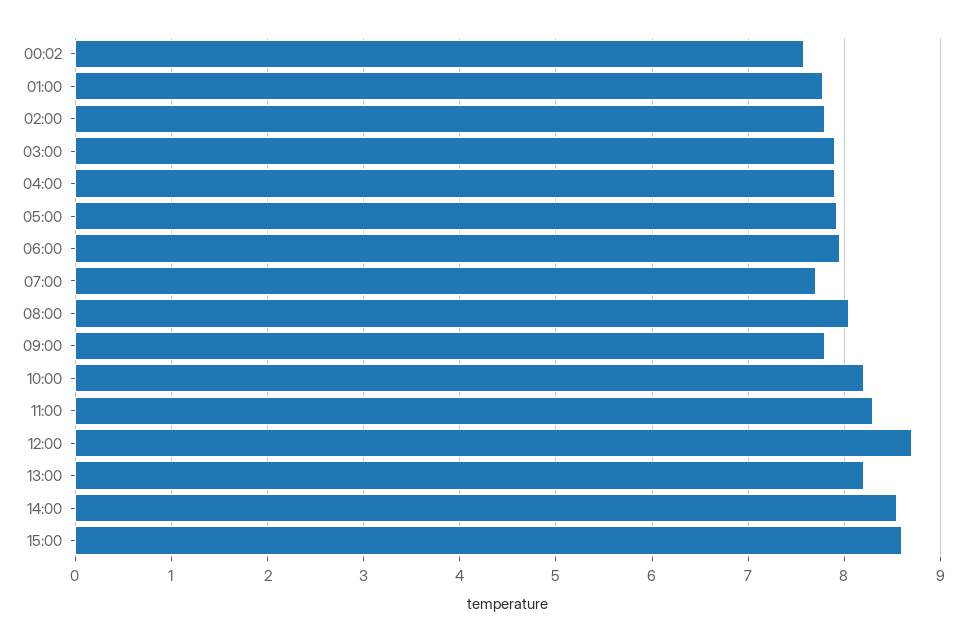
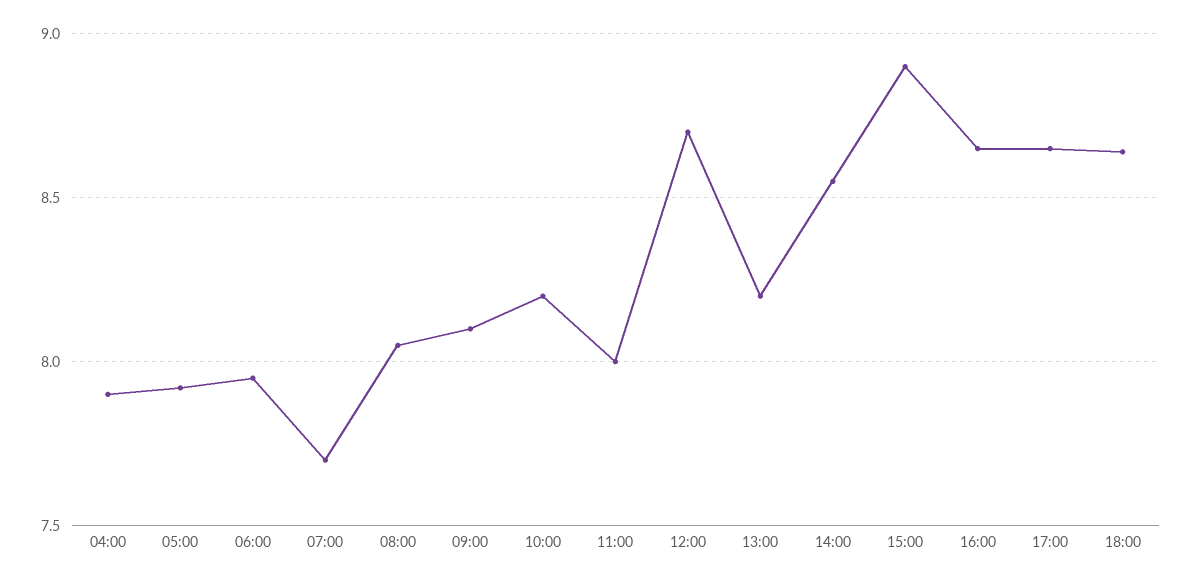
00:02: 7.6 -> none
01:00: 7.8 -> none
02:00: 7.8 -> none
03:00: 7.9 -> none
09:00: 7.8 -> 8.1
11:00: 8.3 -> 8
15:00: 8.6 -> 8.9
16:00: none -> 8.65
17:00: none -> 8.65
18:00: none -> 8.65

